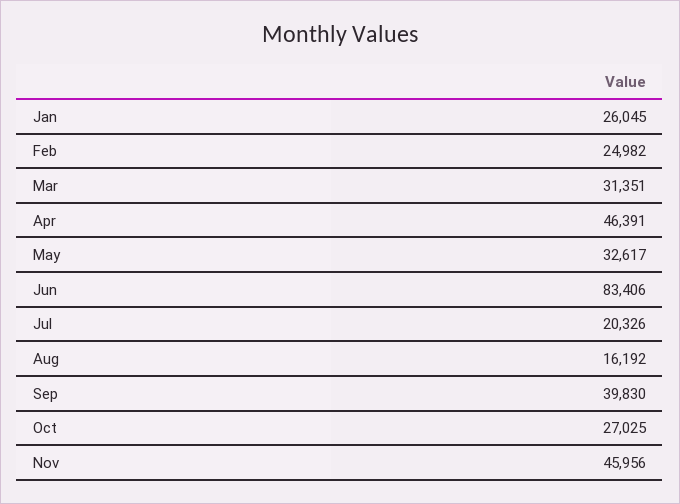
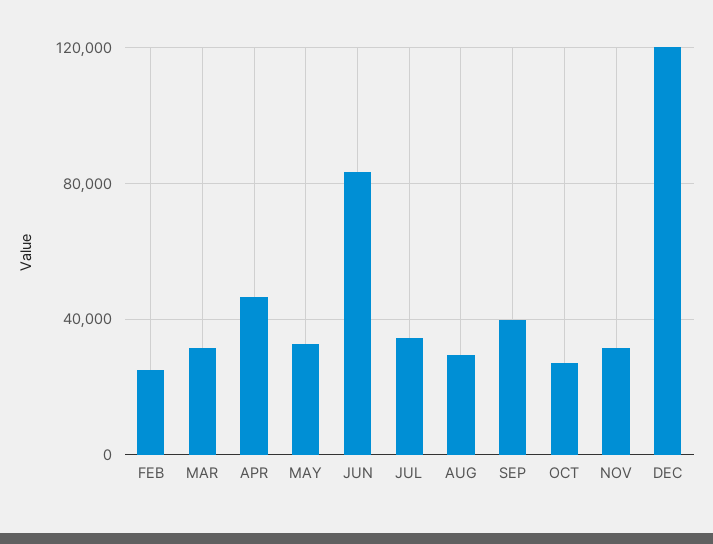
Jan: 26045 -> none
Jul: 20326 -> 35000
Aug: 16192 -> 30000
Nov: 45956 -> 30000
DEC: none -> 120000

